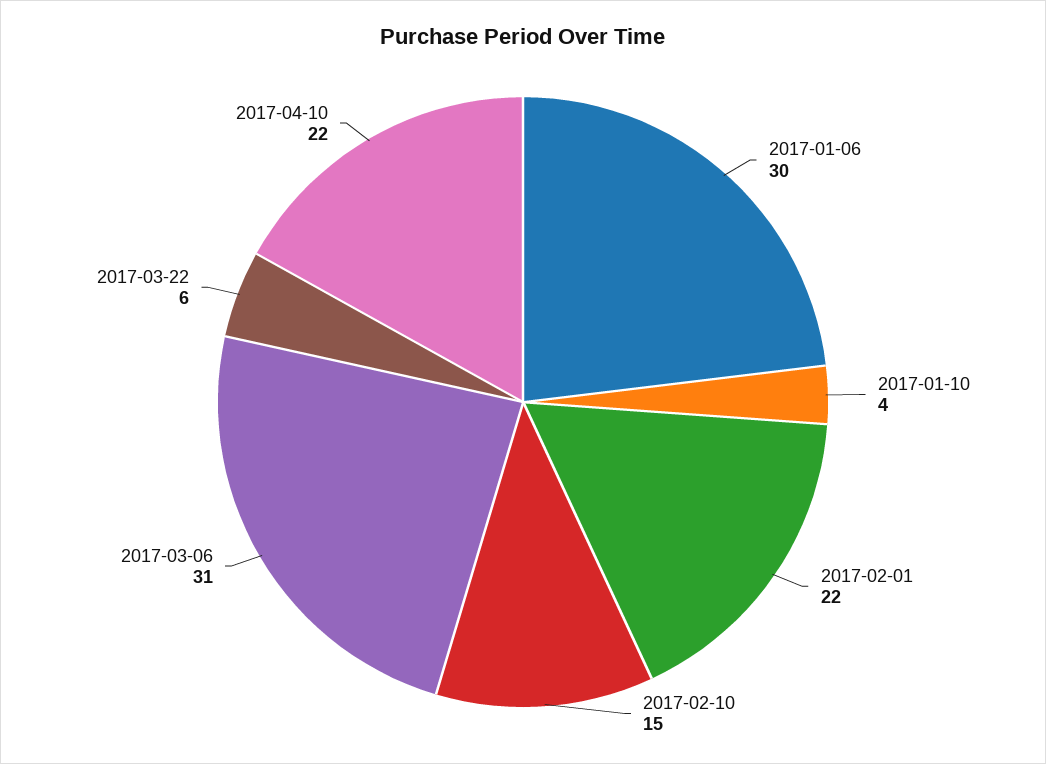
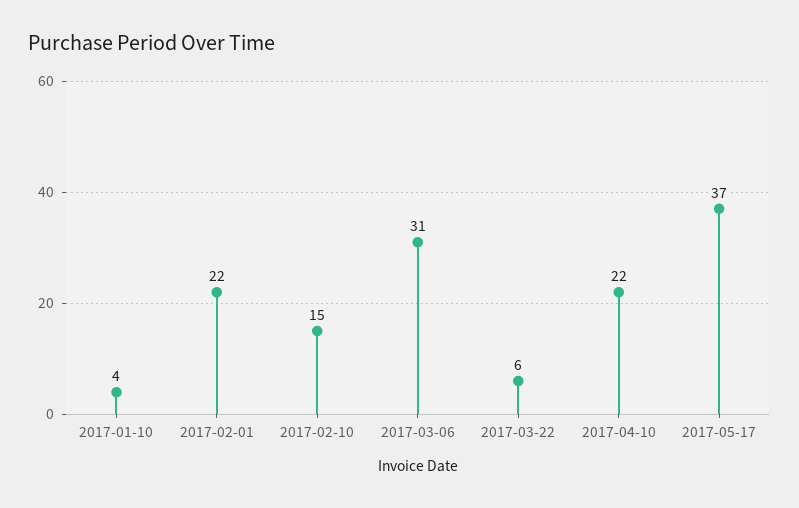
2017-01-06: 30 -> none
2017-05-17: none -> 37

